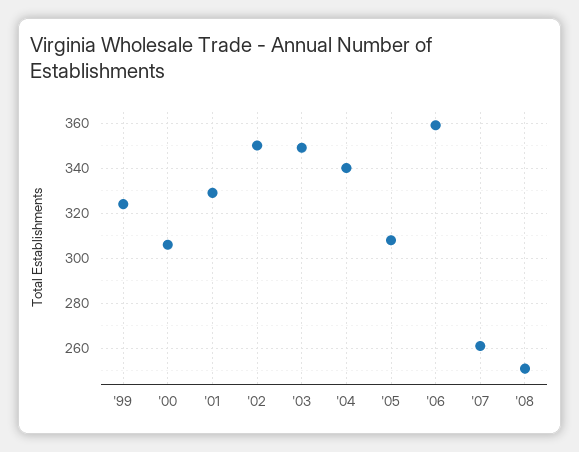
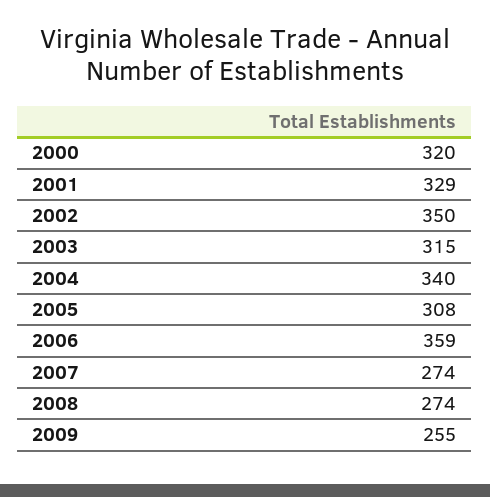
'99: 325 -> none
'00: 305 -> 320
'03: 350 -> 315
'07: 260 -> 274
'08: 250 -> 274
2009: none -> 255

